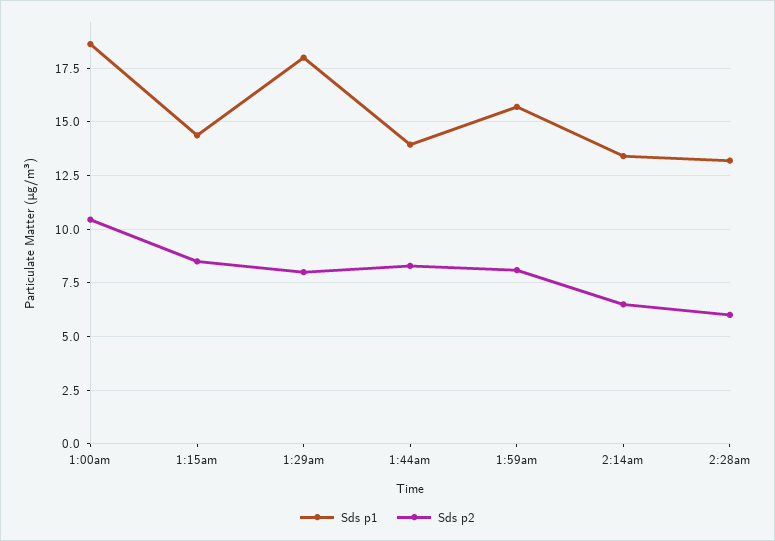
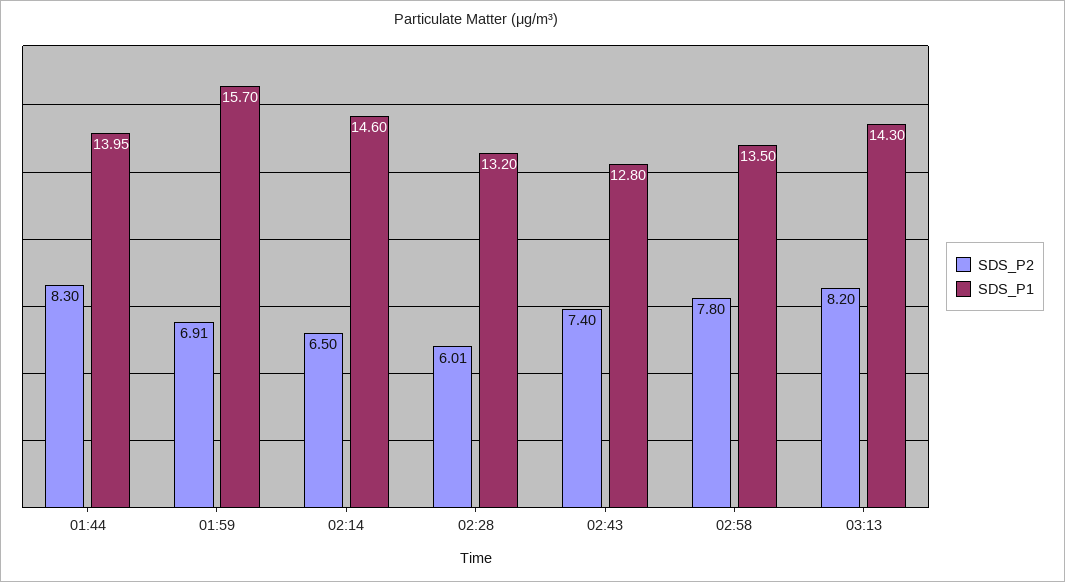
Sds p1, 1:00am: 18.5 -> none
Sds p2, 1:00am: 10.5 -> none
Sds p1, 1:15am: 14.5 -> none
Sds p2, 1:15am: 8.5 -> none
Sds p1, 1:29am: 18 -> none
Sds p2, 1:29am: 8 -> none
Sds p2, 1:59am: 8 -> 6.91
Sds p1, 2:14am: 13.5 -> 14.6
Sds p2, 02:43: none -> 7.4
Sds p1, 02:43: none -> 12.8
Sds p2, 02:58: none -> 7.8
Sds p1, 02:58: none -> 13.5
Sds p2, 03:13: none -> 8.2
Sds p1, 03:13: none -> 14.3

